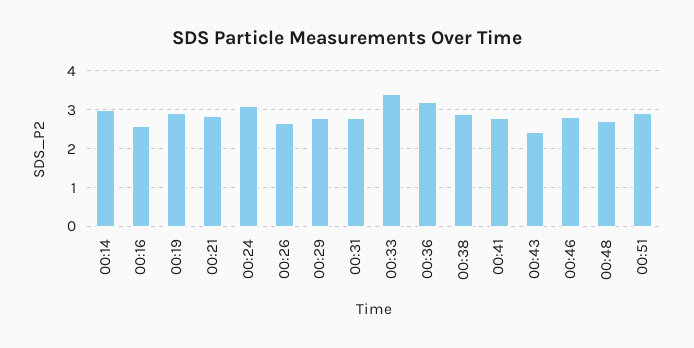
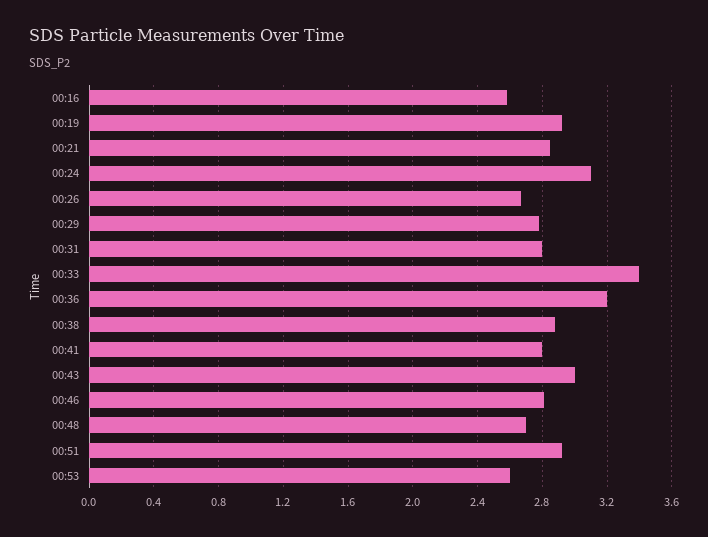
00:14: 3 -> none
00:43: 2.4 -> 3
00:53: none -> 2.6

